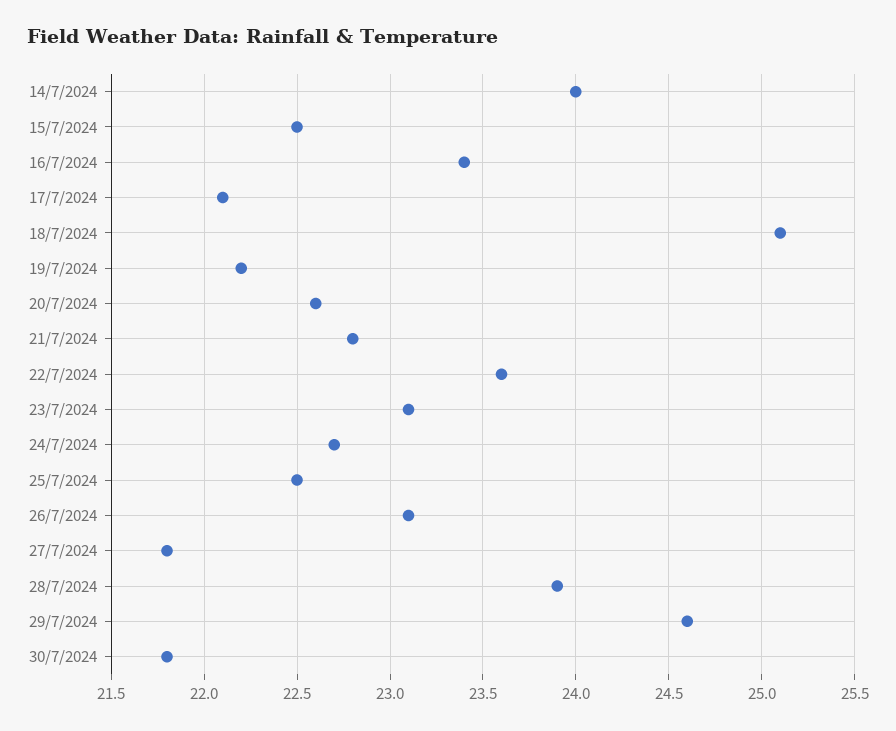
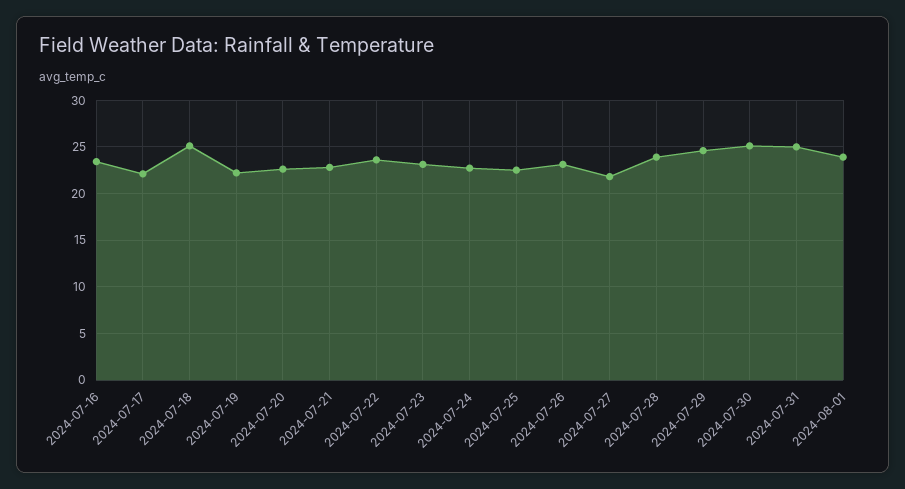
14/7/2024: 24 -> none
15/7/2024: 22.5 -> none
30/7/2024: 21.8 -> 25
2024-07-31: none -> 25
2024-08-01: none -> 24

